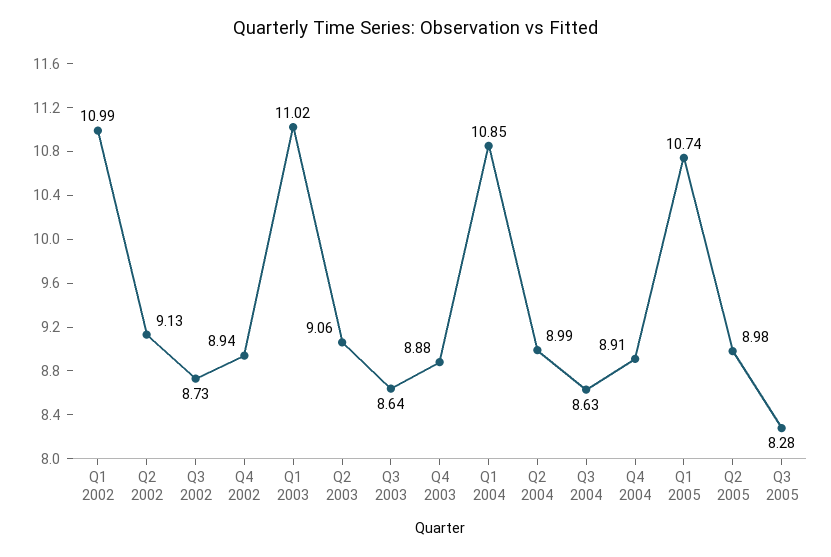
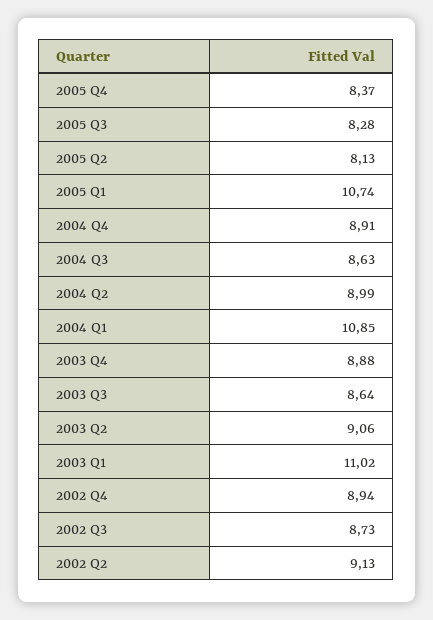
Q1 2002: 10.99 -> none
Q2 2005: 8.98 -> 8.13
2005 Q4: none -> 8.37

